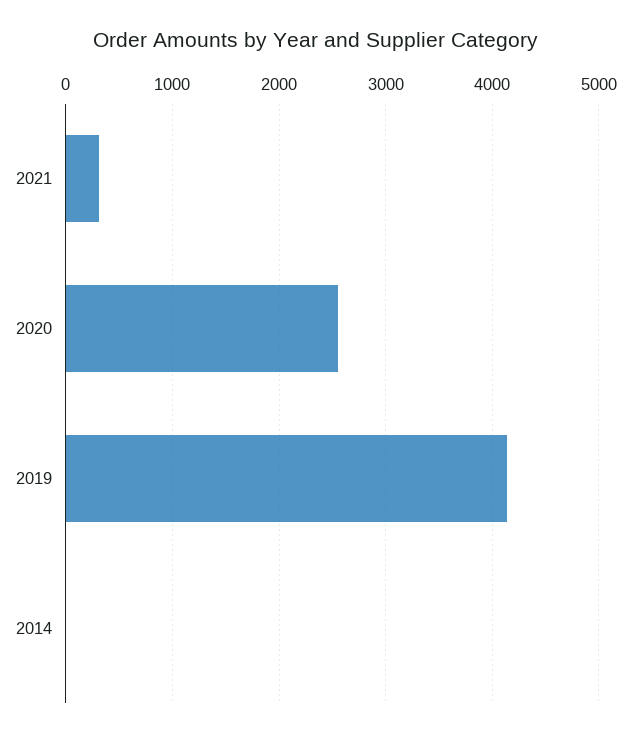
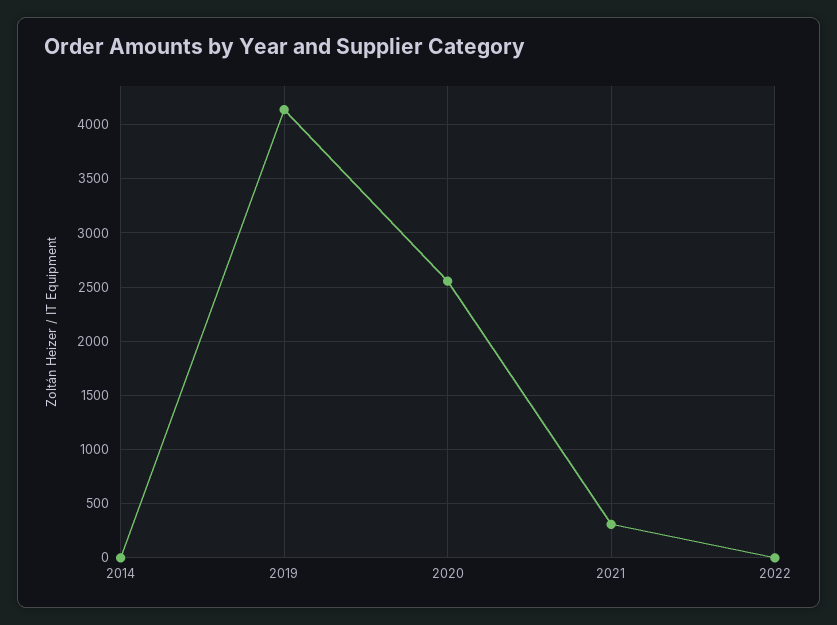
2022: none -> 0

